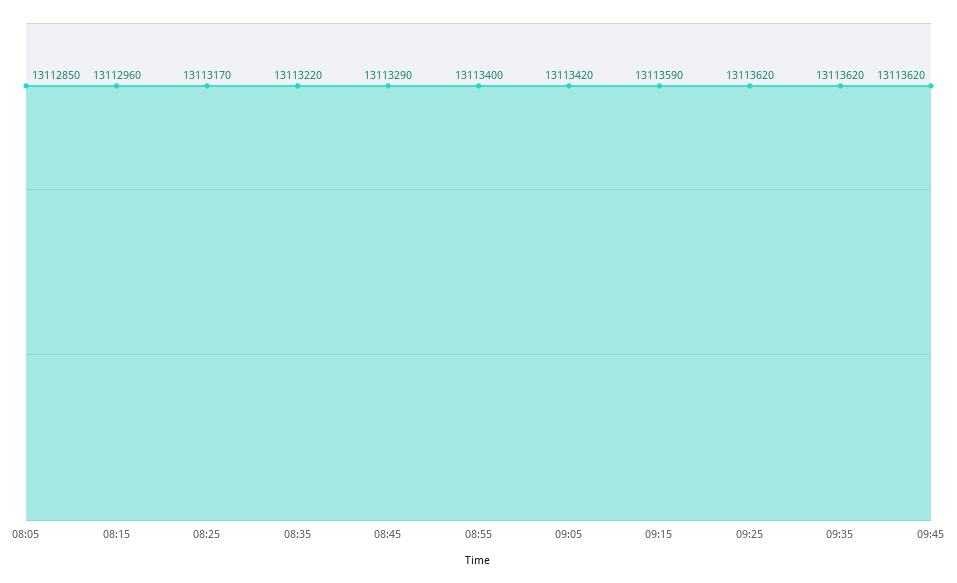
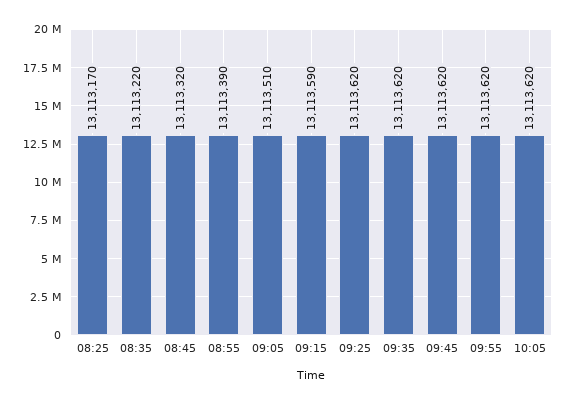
08:05: 13112850 -> none
08:15: 13112960 -> none
08:45: 13113290 -> 13113320
08:55: 13113400 -> 13113390
09:05: 13113420 -> 13113510
09:55: none -> 13113620
10:05: none -> 13113620

